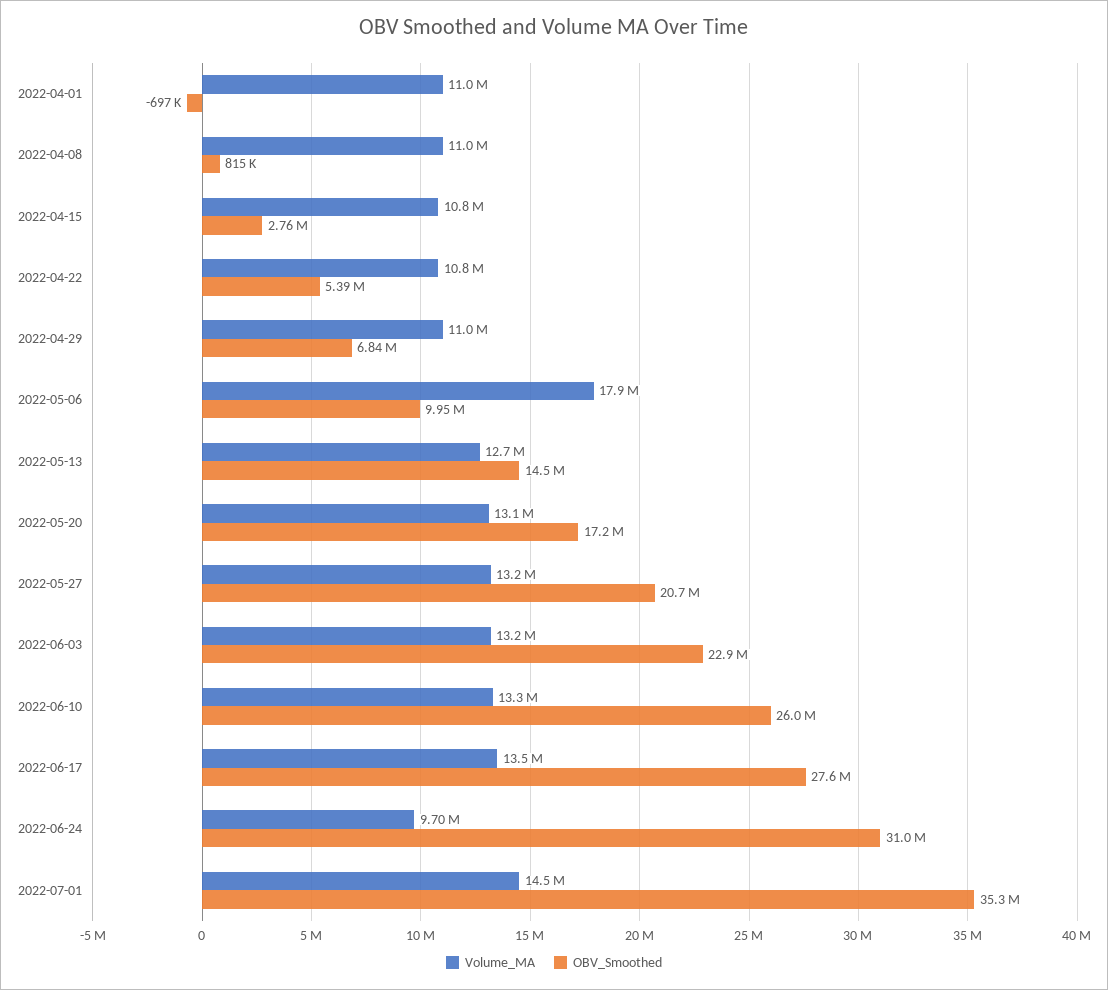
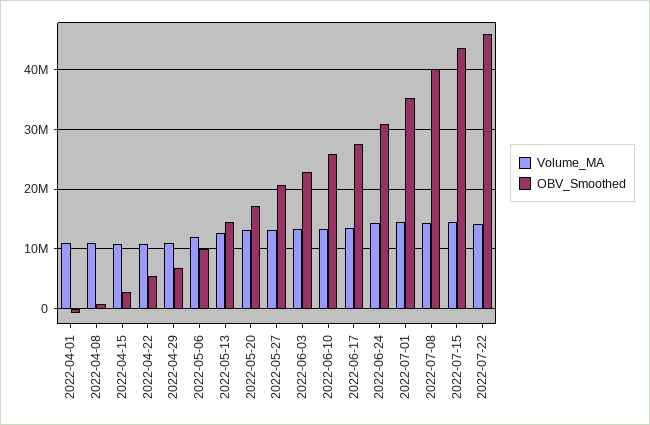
Volume_MA, 2022-05-06: 17900000 -> 12000000
Volume_MA, 2022-06-24: 9700000 -> 14000000
Volume_MA, 2022-07-08: none -> 14000000
OBV_Smoothed, 2022-07-08: none -> 40000000
Volume_MA, 2022-07-15: none -> 14000000
OBV_Smoothed, 2022-07-15: none -> 44000000
Volume_MA, 2022-07-22: none -> 14000000
OBV_Smoothed, 2022-07-22: none -> 46000000

